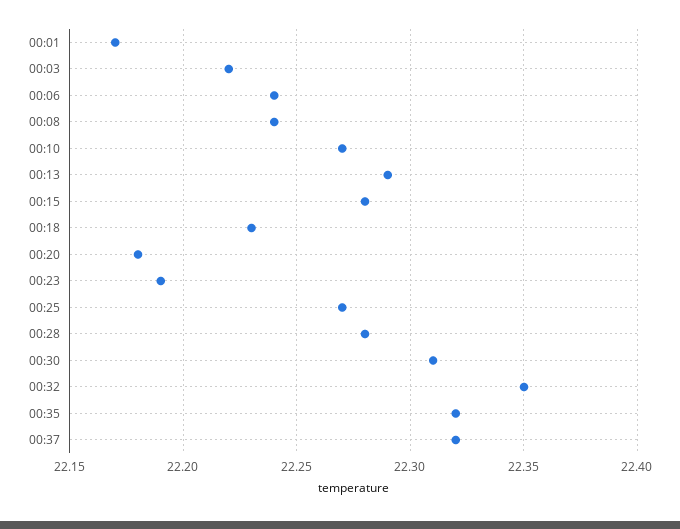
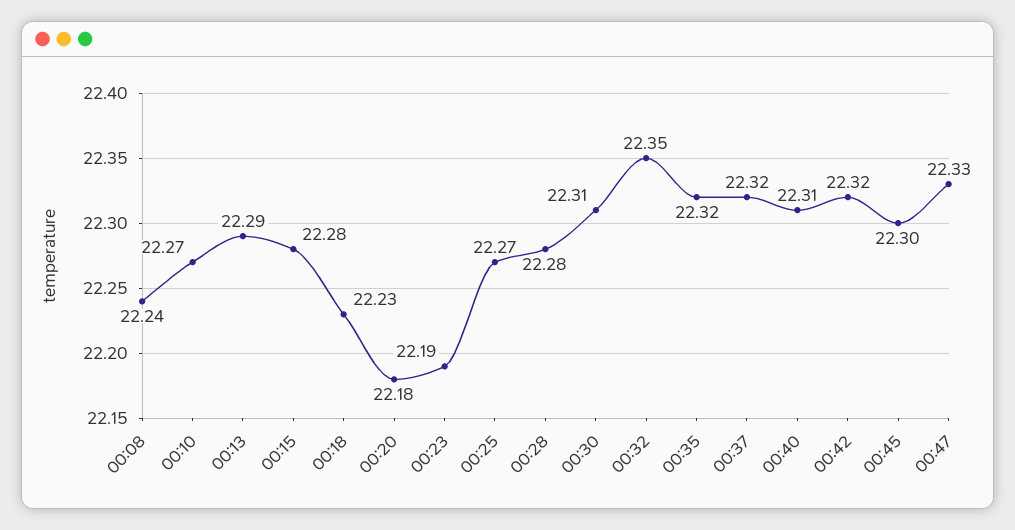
00:01: 22.17 -> none
00:03: 22.22 -> none
00:06: 22.24 -> none
00:40: none -> 22.31
00:42: none -> 22.32
00:45: none -> 22.3
00:47: none -> 22.33

